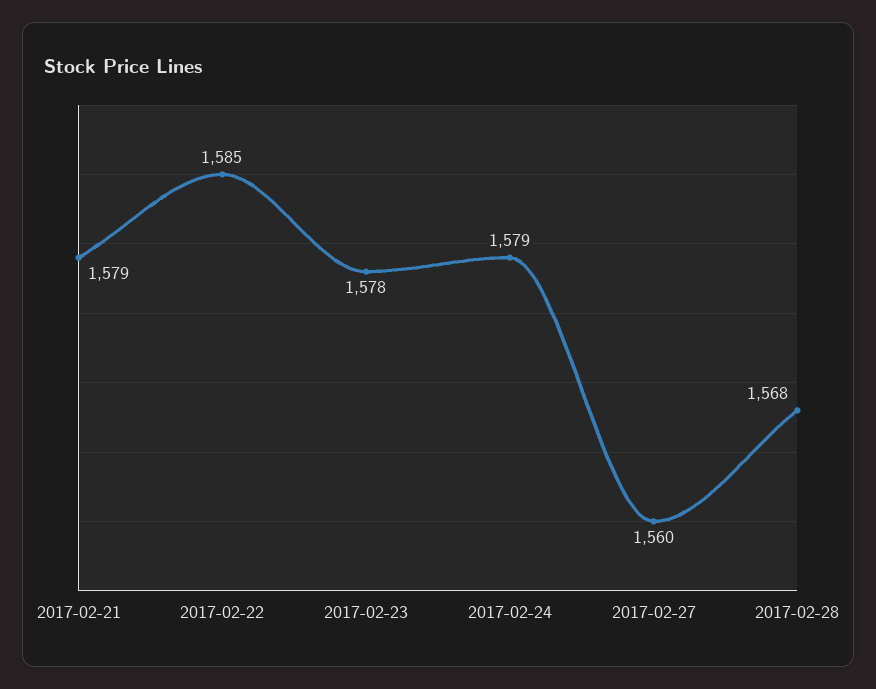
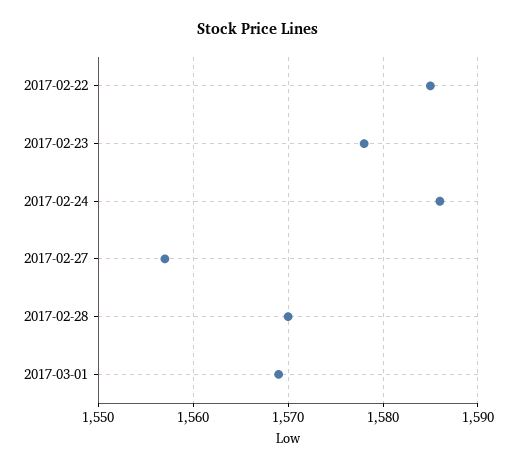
2017-02-21: 1579 -> none
2017-02-24: 1579 -> 1586
2017-02-27: 1560 -> 1557
2017-02-28: 1568 -> 1570
2017-03-01: none -> 1569

